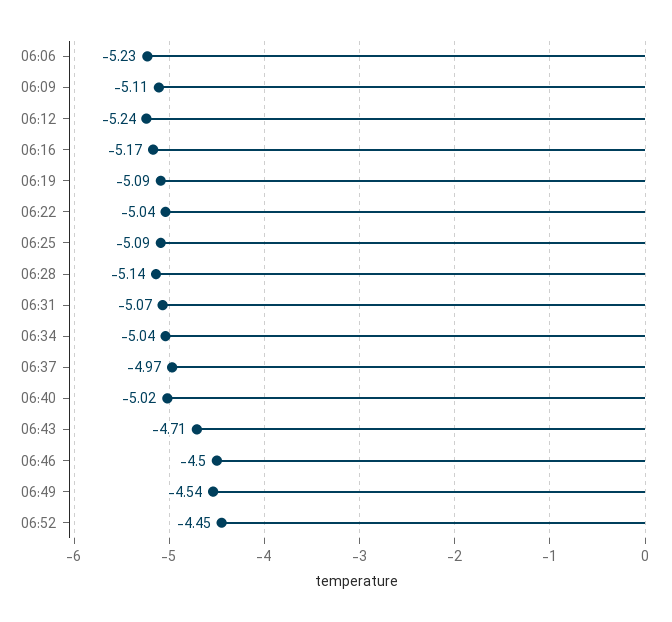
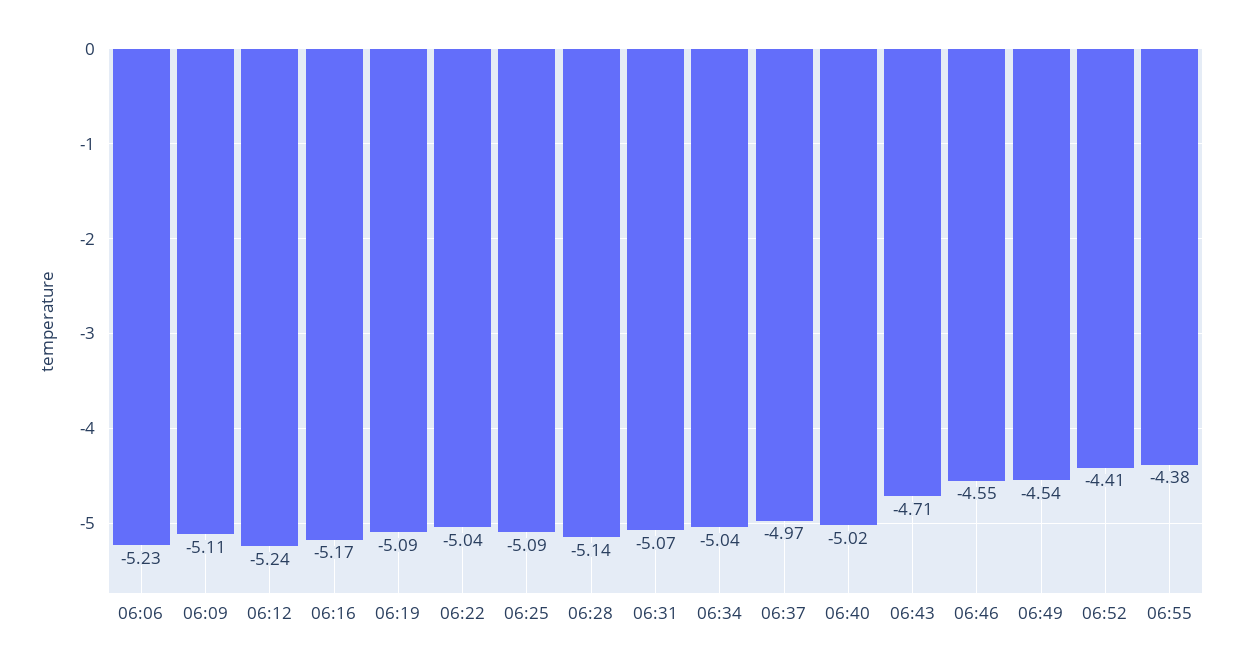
06:46: -4.5 -> -4.55
06:52: -4.45 -> -4.41
06:55: none -> -4.38

